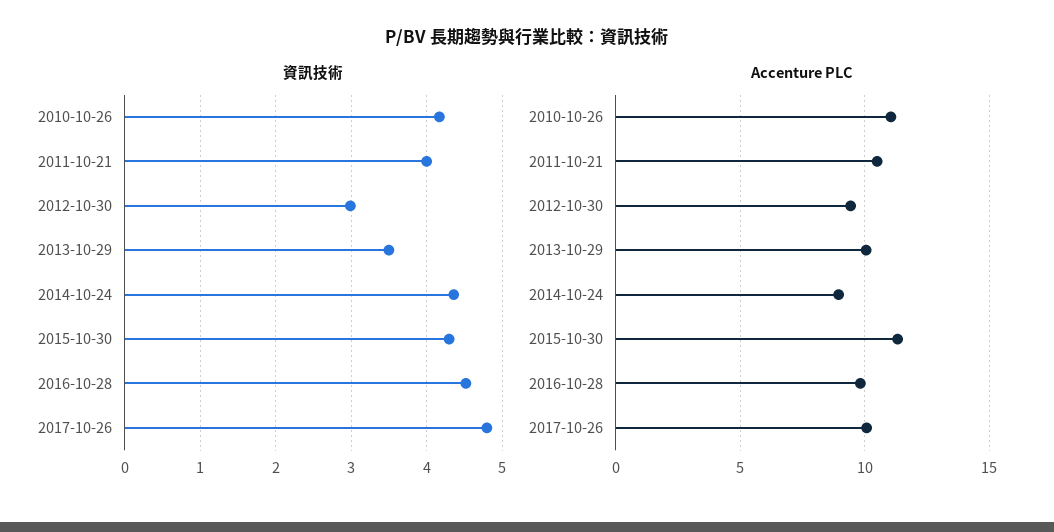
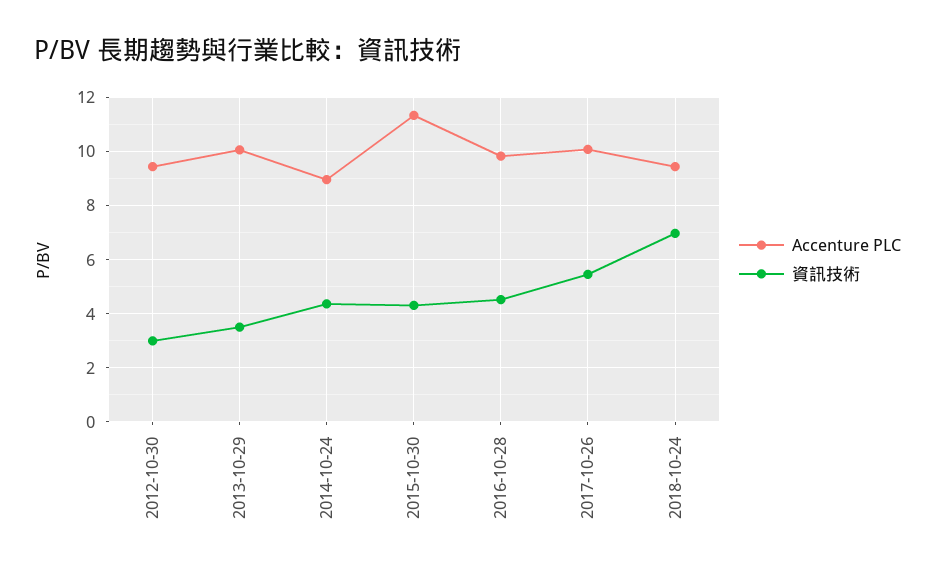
資訊技術, 2010-10-26: 4.2 -> none
資訊技術, 2011-10-21: 4 -> none
資訊技術, 2017-10-26: 4.8 -> 5.5
Accenture PLC, 2010-10-26: 11 -> none
Accenture PLC, 2011-10-21: 10.5 -> none
Accenture PLC, 2018-10-24: none -> 9.5
資訊技術, 2018-10-24: none -> 7

